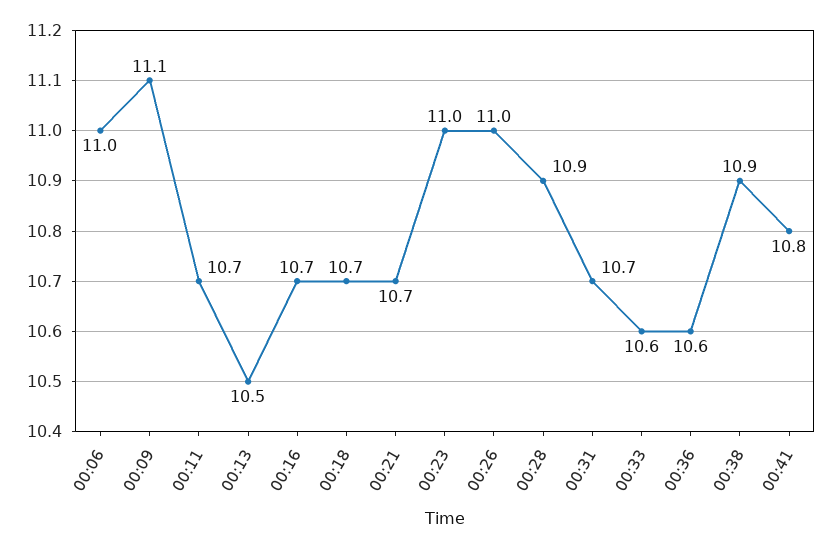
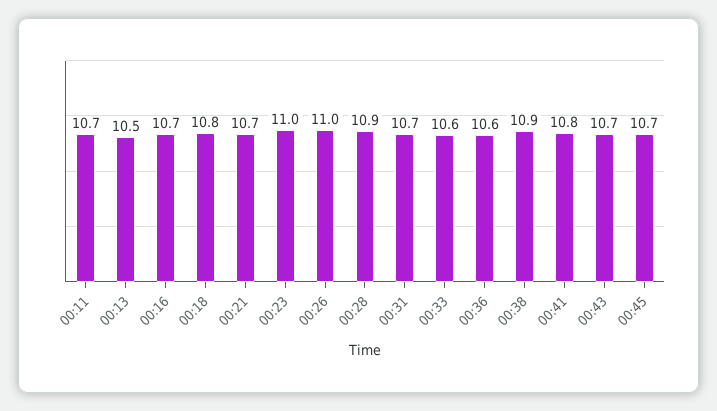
00:06: 11 -> none
00:09: 11.1 -> none
00:18: 10.7 -> 10.8
00:43: none -> 10.7
00:45: none -> 10.7

